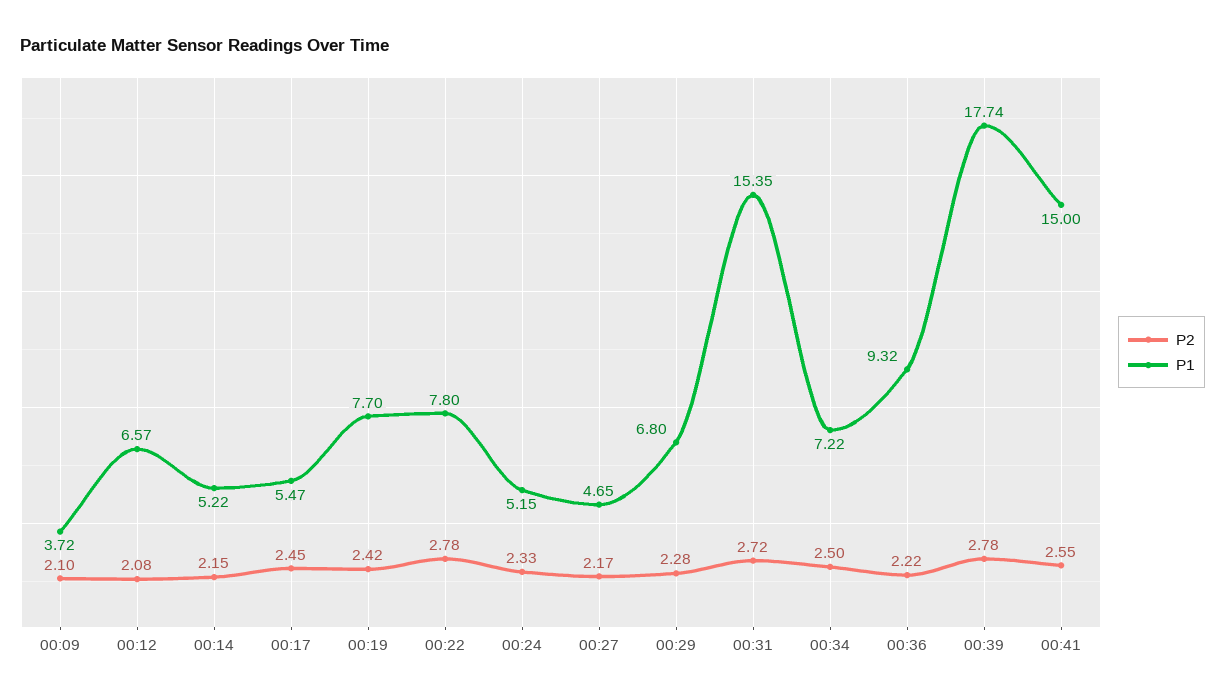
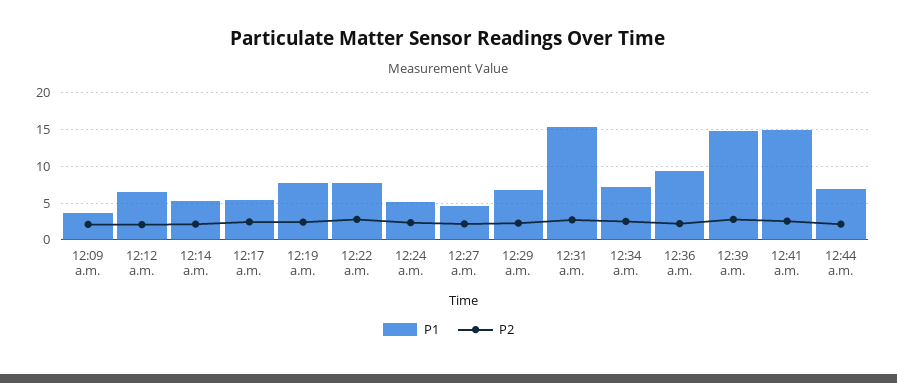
P1, 00:39: 17.74 -> 15
P1, 12:44 a.m.: none -> 7
P2, 12:44 a.m.: none -> 2

